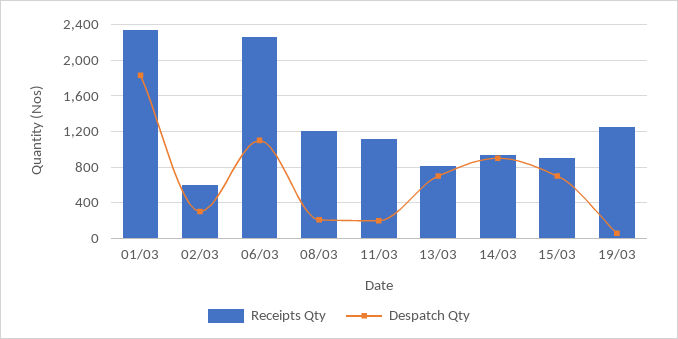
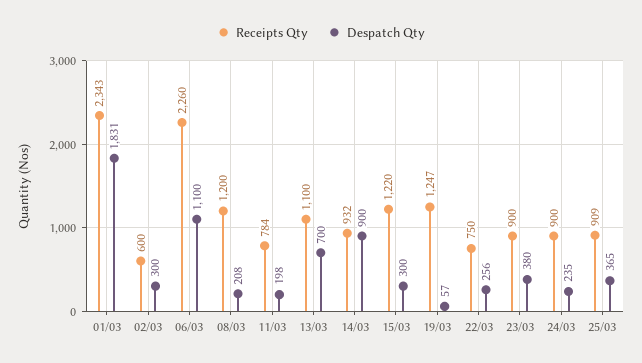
Receipts Qty, 11/03: 1100 -> 784
Receipts Qty, 13/03: 800 -> 1100
Receipts Qty, 15/03: 900 -> 1220
Despatch Qty, 15/03: 700 -> 300
Receipts Qty, 22/03: none -> 750
Despatch Qty, 22/03: none -> 256
Receipts Qty, 23/03: none -> 900
Despatch Qty, 23/03: none -> 380
Receipts Qty, 24/03: none -> 900
Despatch Qty, 24/03: none -> 235
Receipts Qty, 25/03: none -> 909
Despatch Qty, 25/03: none -> 365

